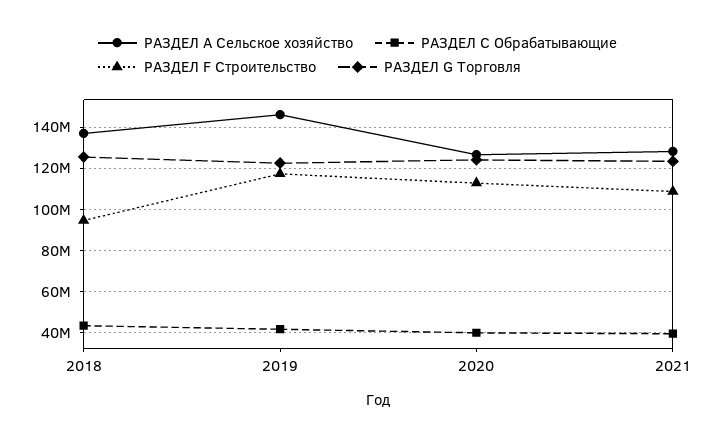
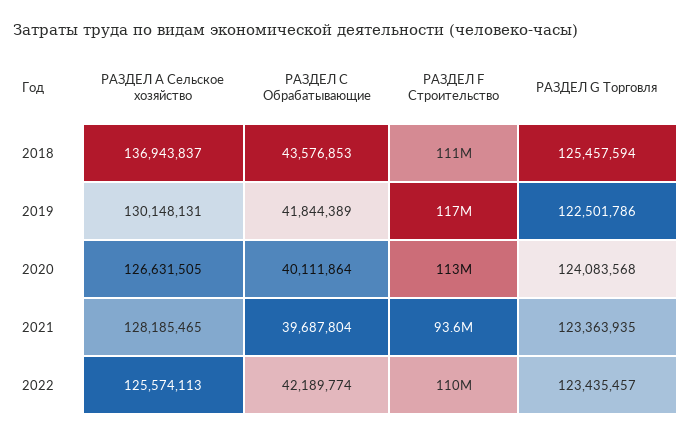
РАЗДЕЛ F Строительство, 2018: 95000000 -> 111000000
РАЗДЕЛ A Сельское хозяйство, 2019: 145000000 -> 130148131
РАЗДЕЛ F Строительство, 2021: 110000000 -> 93600000
РАЗДЕЛ A Сельское хозяйство, 2022: none -> 125574113
РАЗДЕЛ C Обрабатывающие, 2022: none -> 42189774
РАЗДЕЛ F Строительство, 2022: none -> 110000000
РАЗДЕЛ G Торговля, 2022: none -> 123435457

